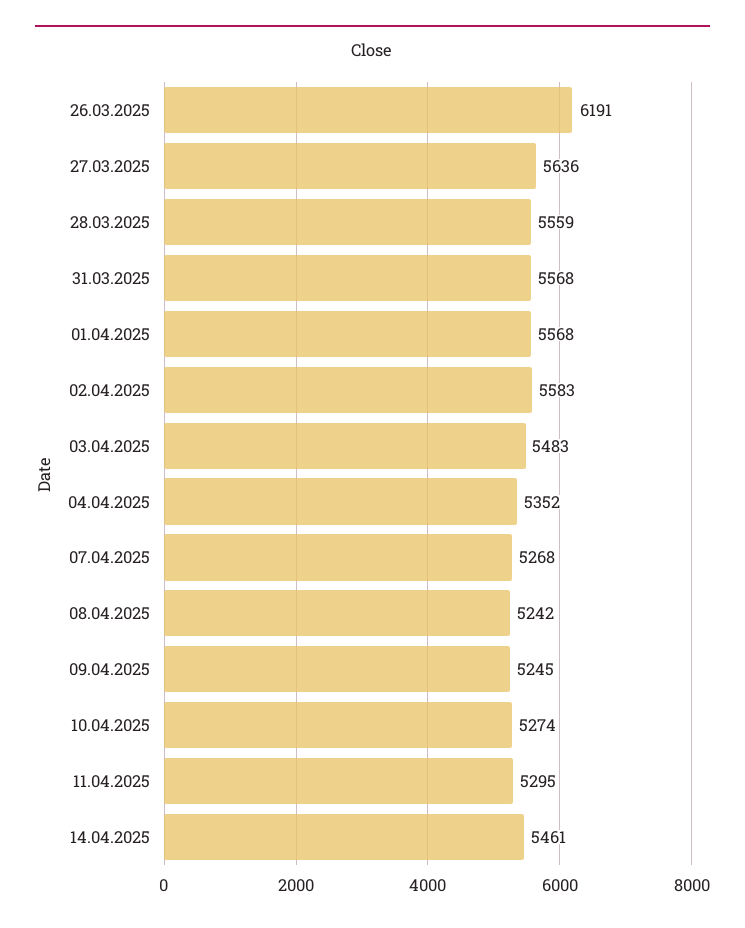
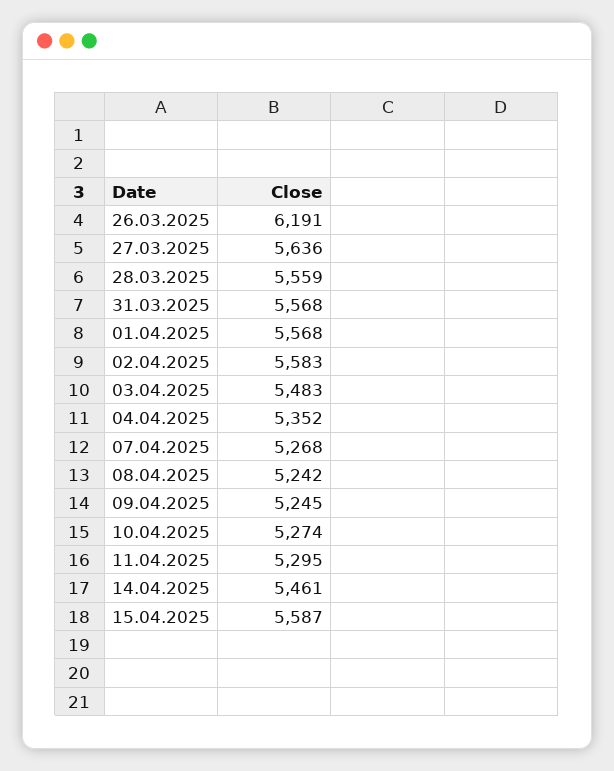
15.04.2025: none -> 5587

